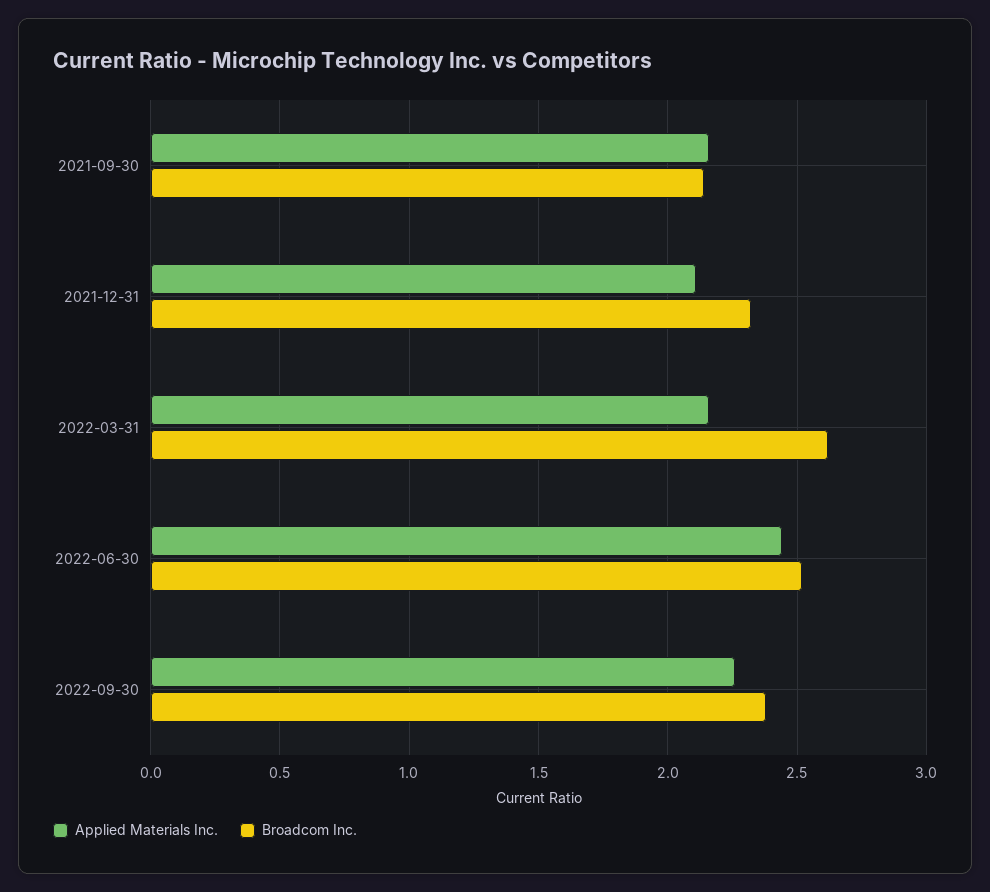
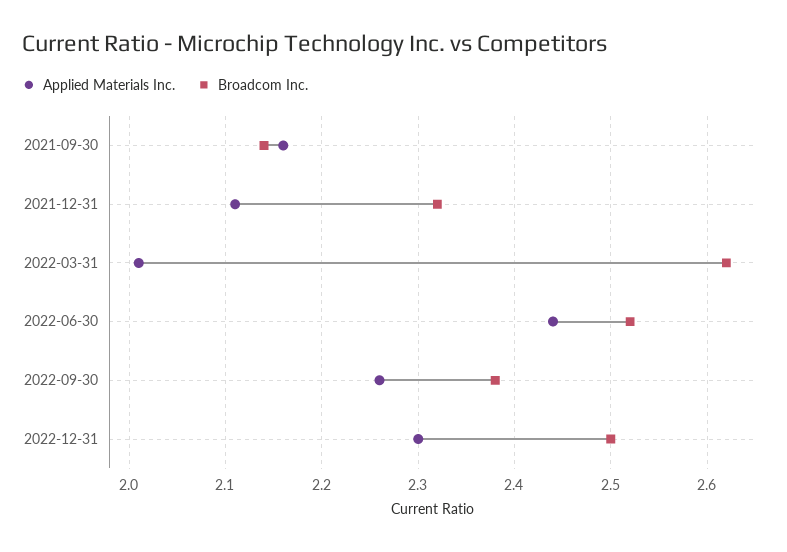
Applied Materials Inc., 2022-03-31: 2.15 -> 2.01
Applied Materials Inc., 2022-12-31: none -> 2.3
Broadcom Inc., 2022-12-31: none -> 2.5

